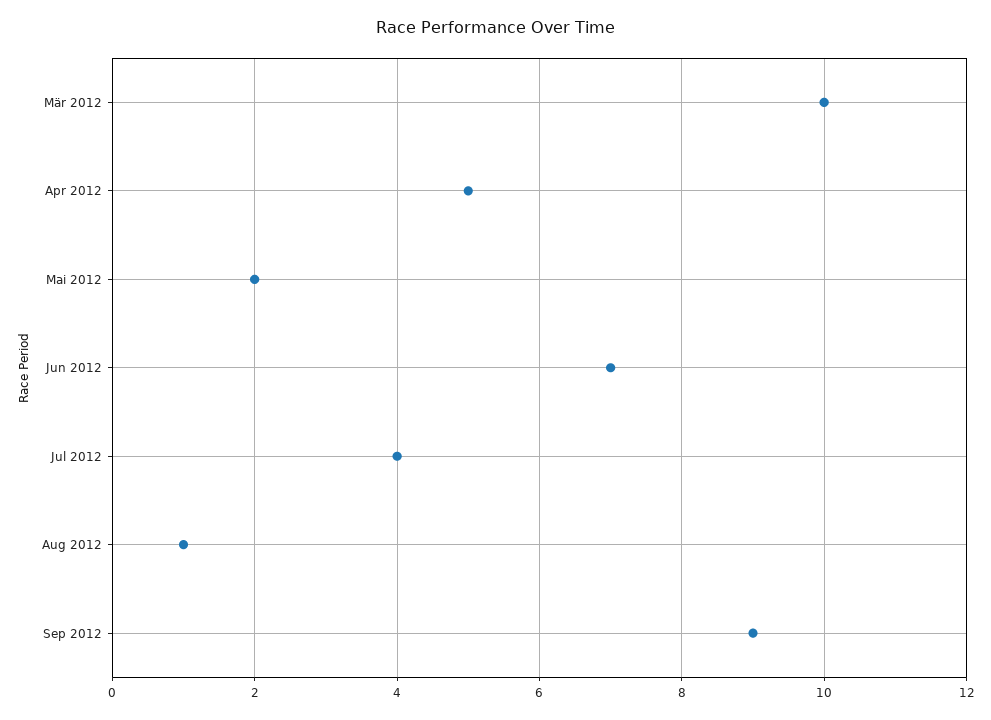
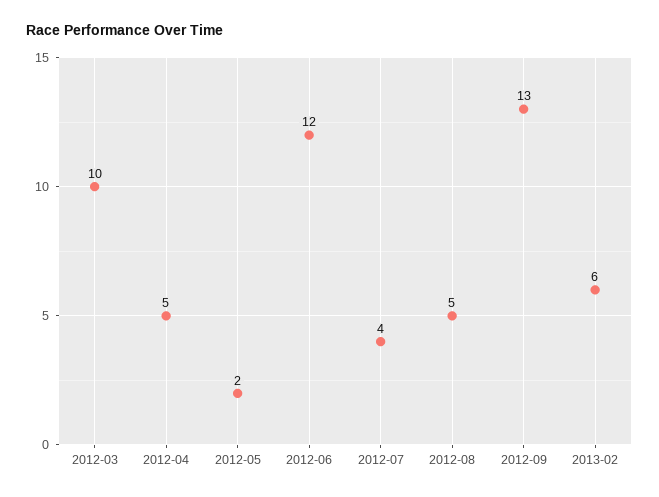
Jun 2012: 7 -> 12
Aug 2012: 1 -> 5
Sep 2012: 9 -> 13
2013-02: none -> 6

